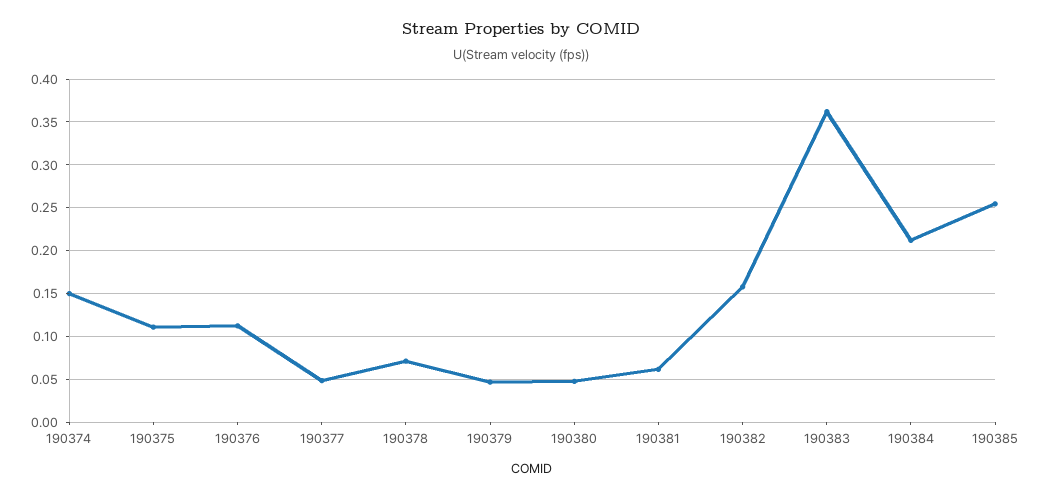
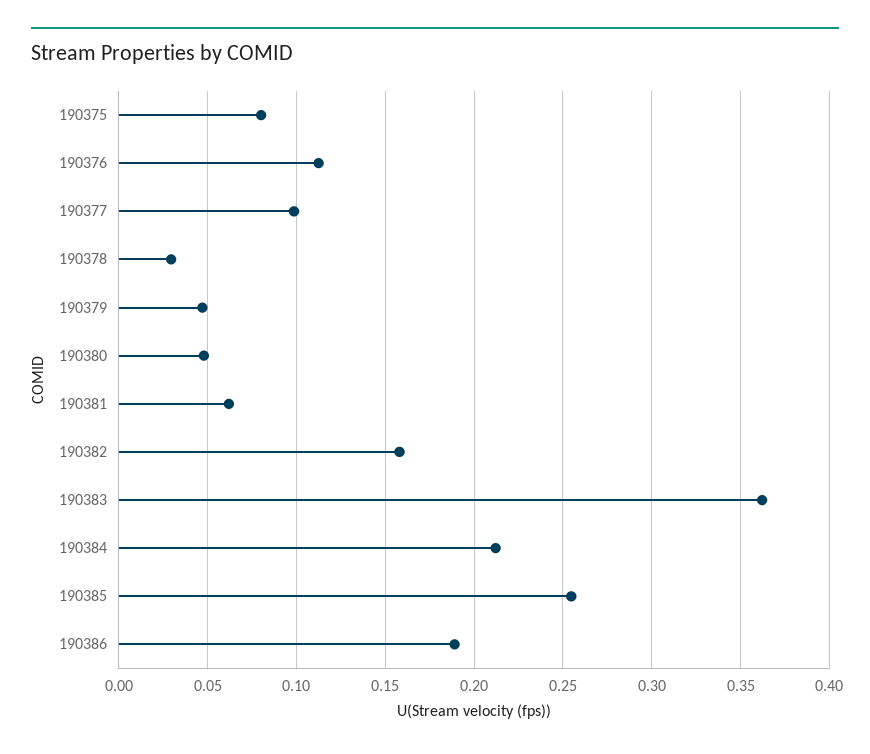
190374: 0.15 -> none
190375: 0.11 -> 0.08
190377: 0.05 -> 0.1
190378: 0.07 -> 0.03
190386: none -> 0.19

